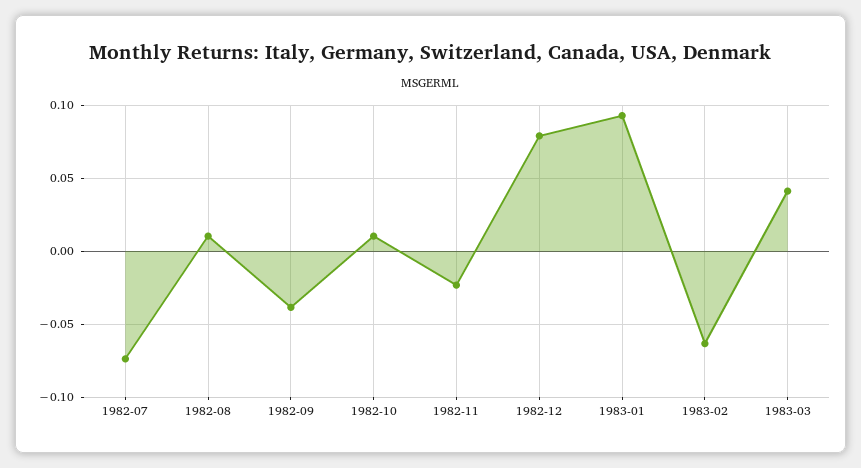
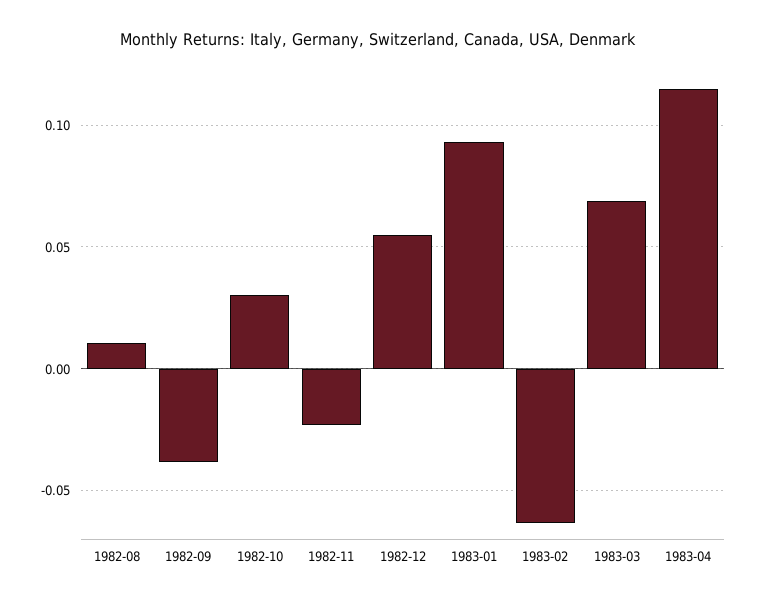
1982-07: -0.075 -> none
1982-10: 0.01 -> 0.03
1982-12: 0.08 -> 0.055
1983-03: 0.04 -> 0.07
1983-04: none -> 0.115

